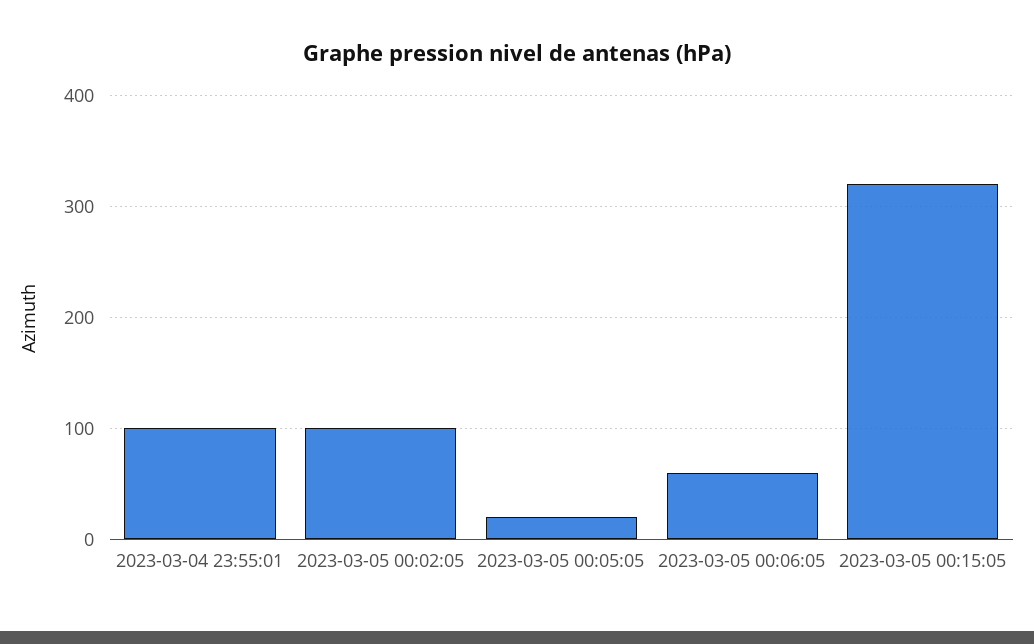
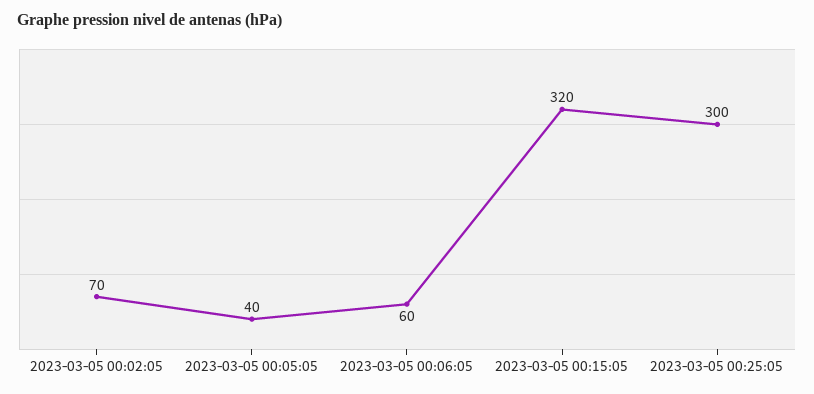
2023-03-04 23:55:01: 100 -> none
2023-03-05 00:02:05: 100 -> 70
2023-03-05 00:05:05: 20 -> 40
2023-03-05 00:25:05: none -> 300

